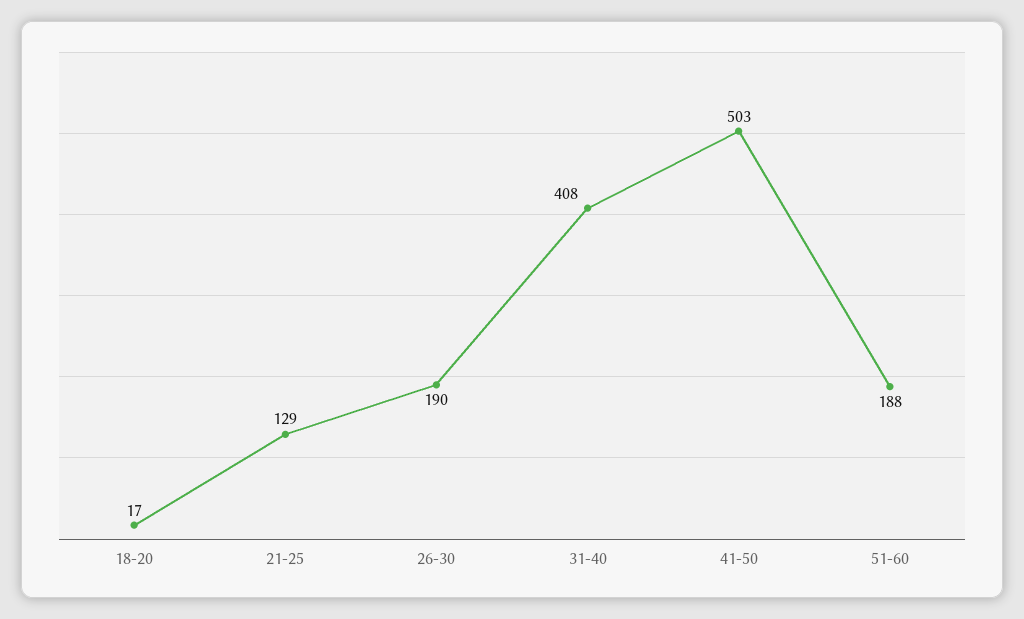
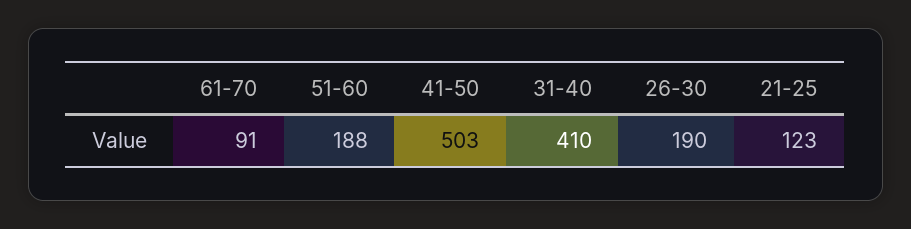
18-20: 17 -> none
21-25: 129 -> 123
31-40: 408 -> 410
61-70: none -> 91

